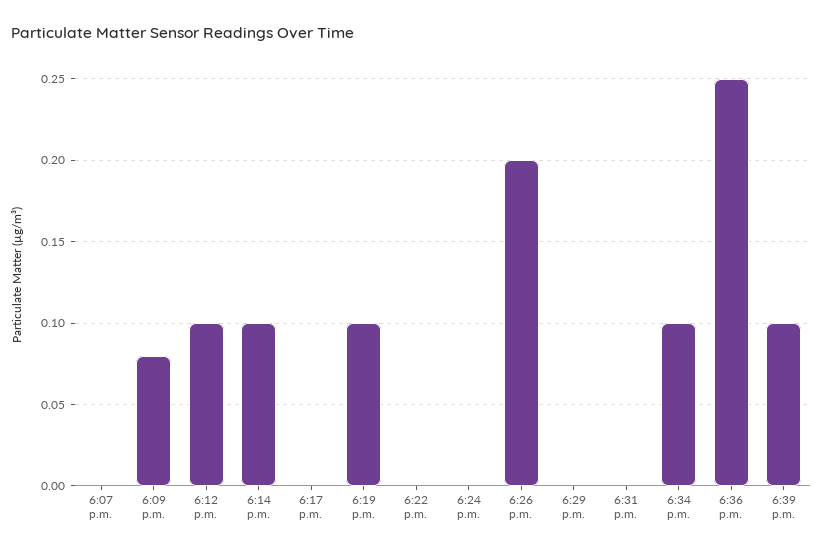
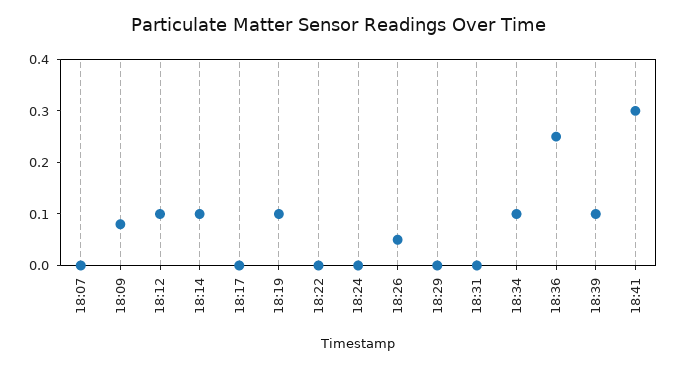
6:26 p.m.: 0.2 -> 0.05
18:41: none -> 0.3

